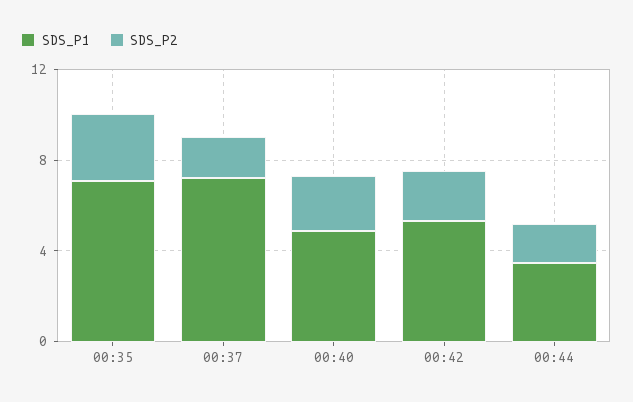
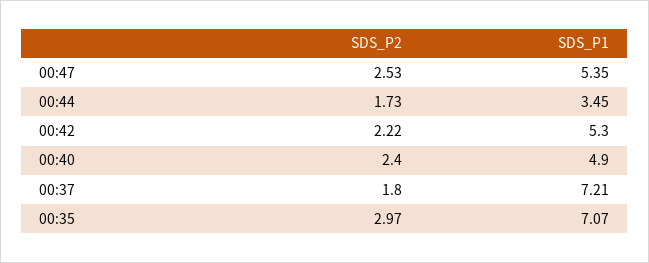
SDS_P2, 00:47: none -> 2.53
SDS_P1, 00:47: none -> 5.35

